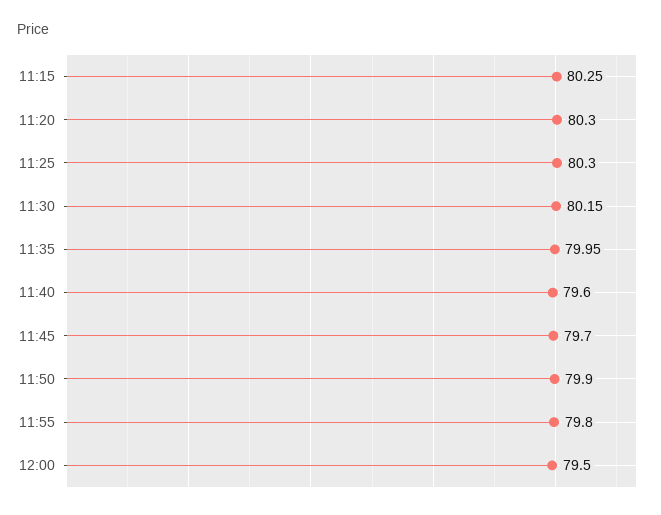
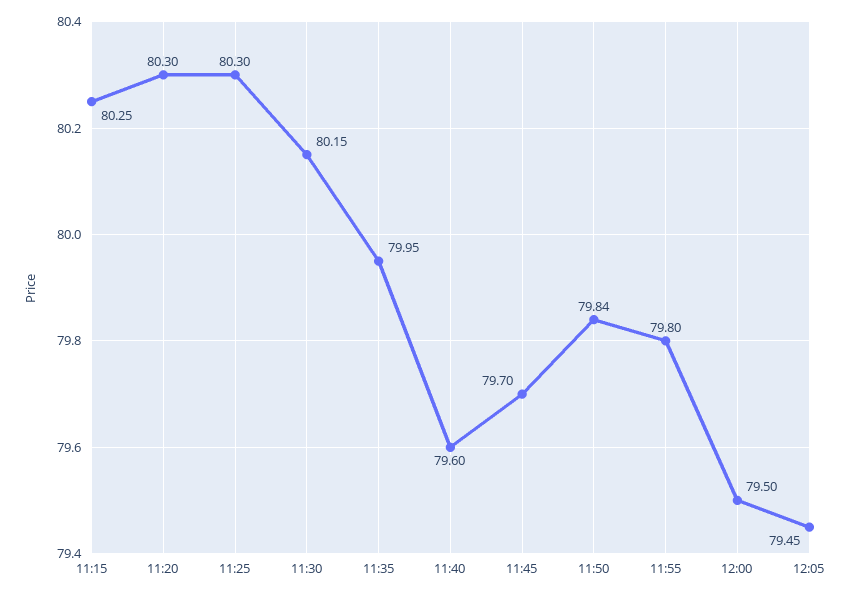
11:50: 79.9 -> 79.84
12:05: none -> 79.45

